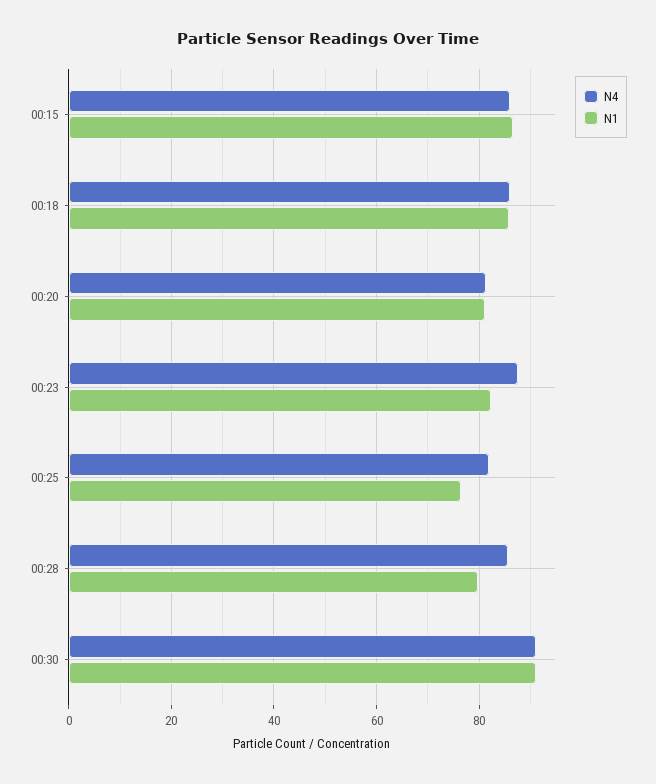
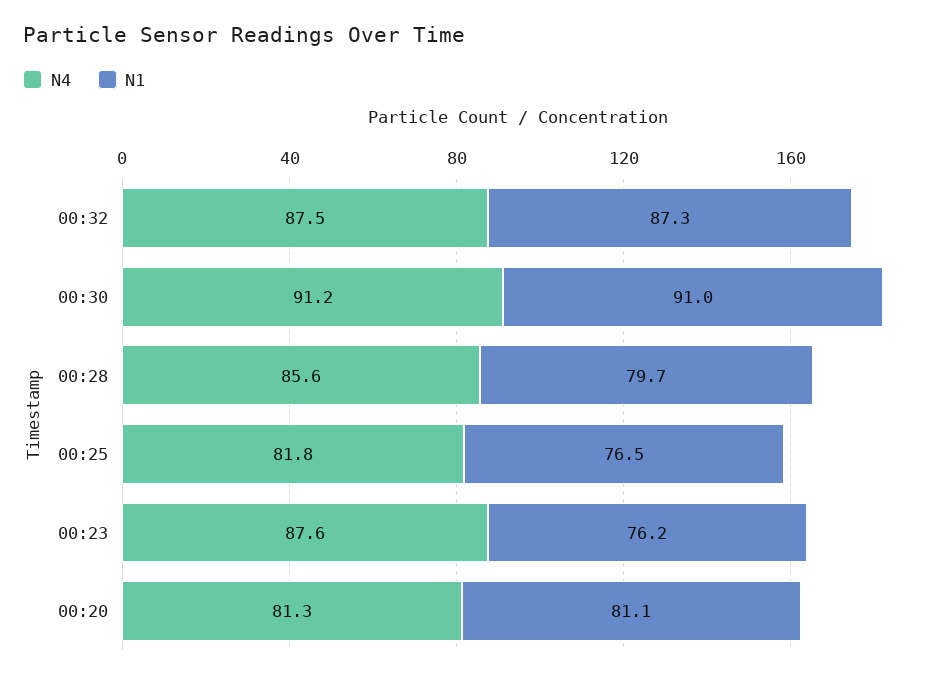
N4, 00:15: 86 -> none
N1, 00:15: 86 -> none
N4, 00:18: 86 -> none
N1, 00:18: 86 -> none
N1, 00:23: 82 -> 76.2
N4, 00:32: none -> 87.5
N1, 00:32: none -> 87.3

